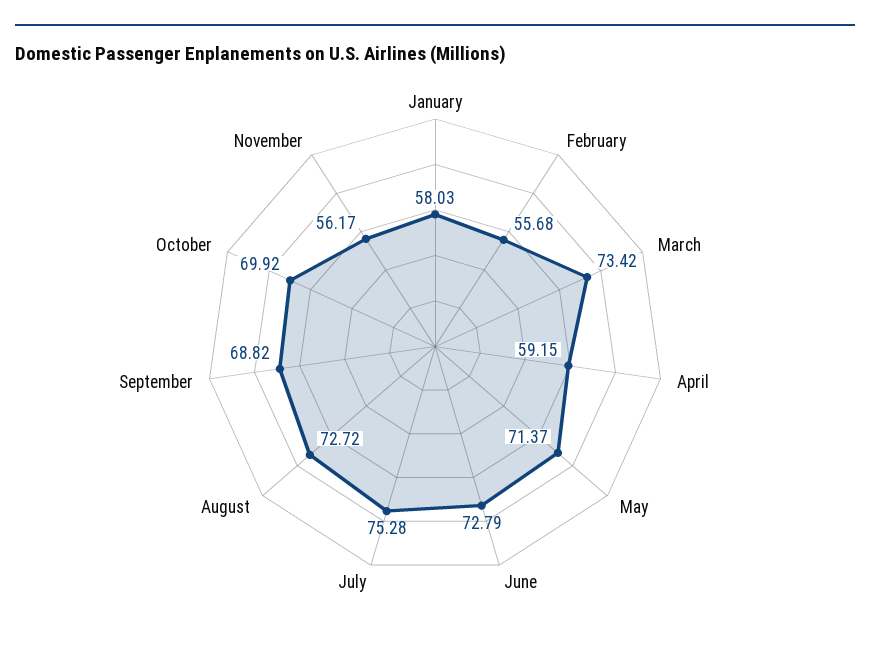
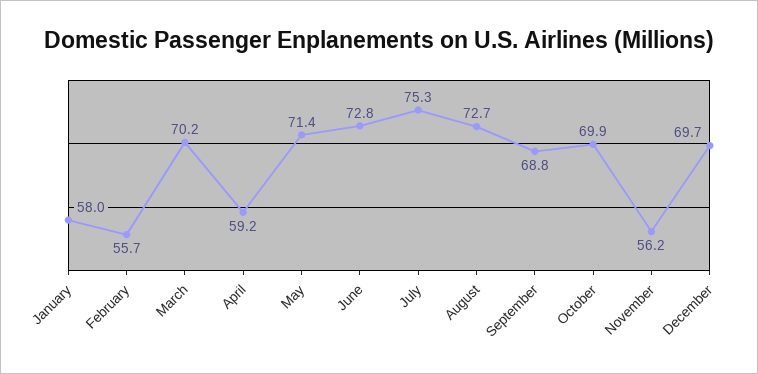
March: 73.42 -> 70.2
December: none -> 69.7

